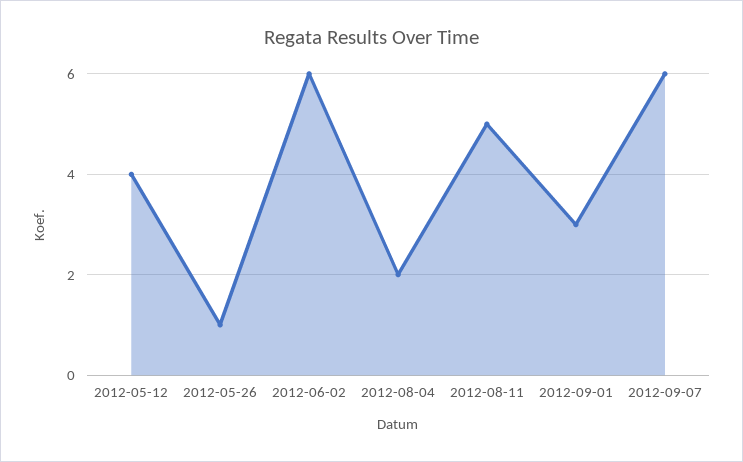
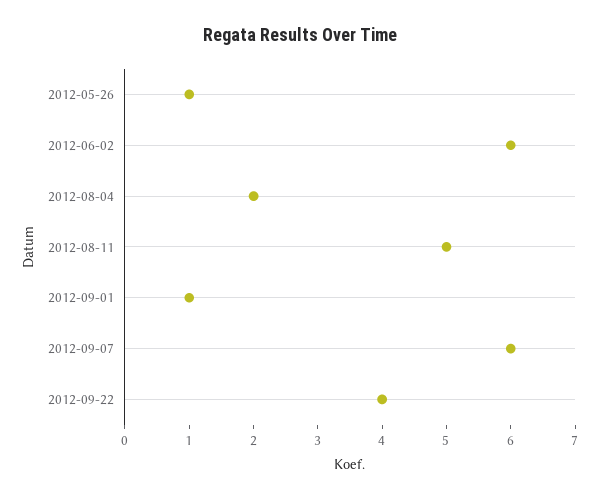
2012-05-12: 4 -> none
2012-09-01: 3 -> 1
2012-09-22: none -> 4

